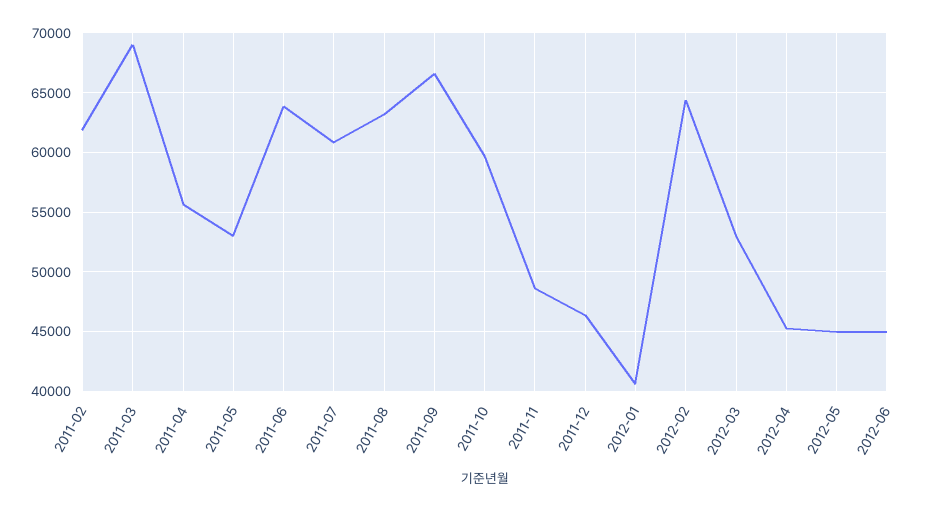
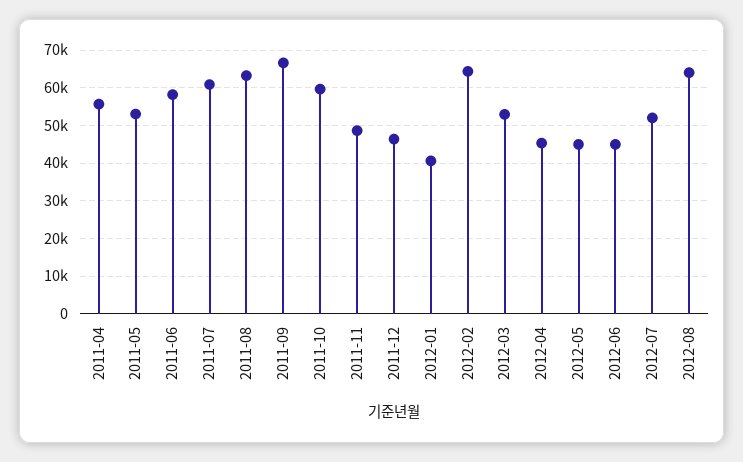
2011-02: 62000 -> none
2011-03: 69000 -> none
2011-06: 64000 -> 58000
2012-07: none -> 52000
2012-08: none -> 64000

